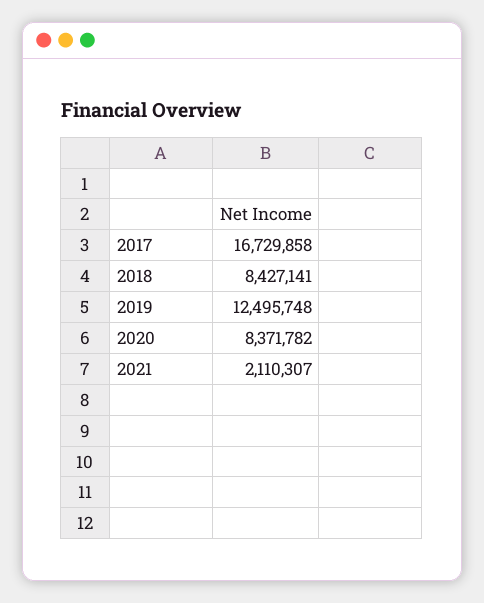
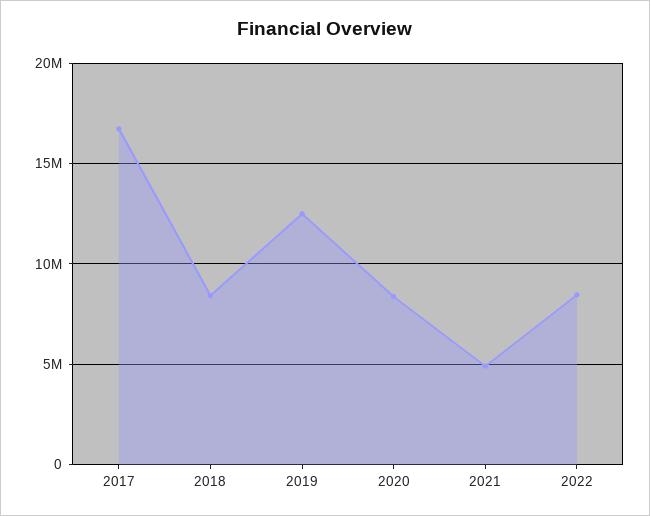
2021: 2110307 -> 5000000
2022: none -> 8500000

